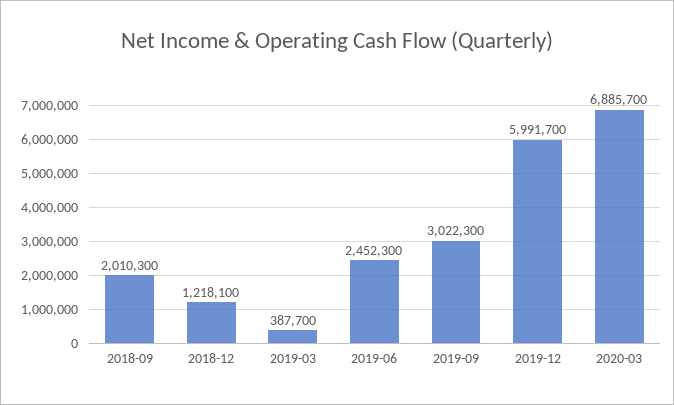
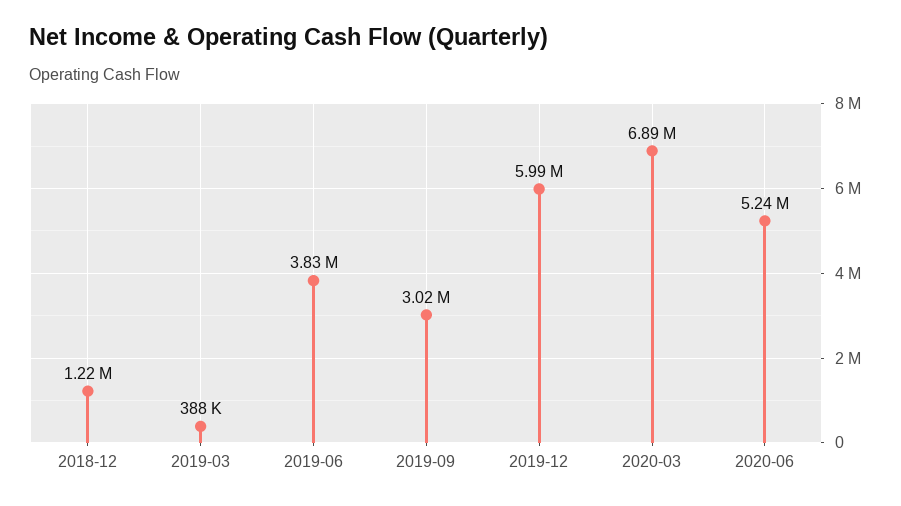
2018-09: 2010300 -> none
2019-06: 2452300 -> 3830000
2020-06: none -> 5240000

